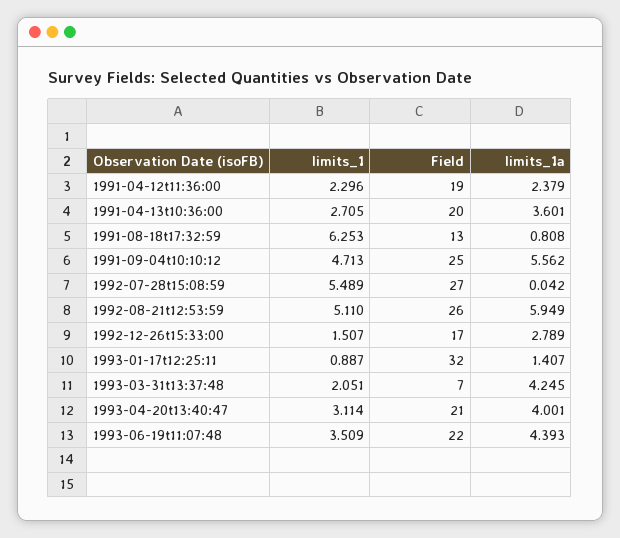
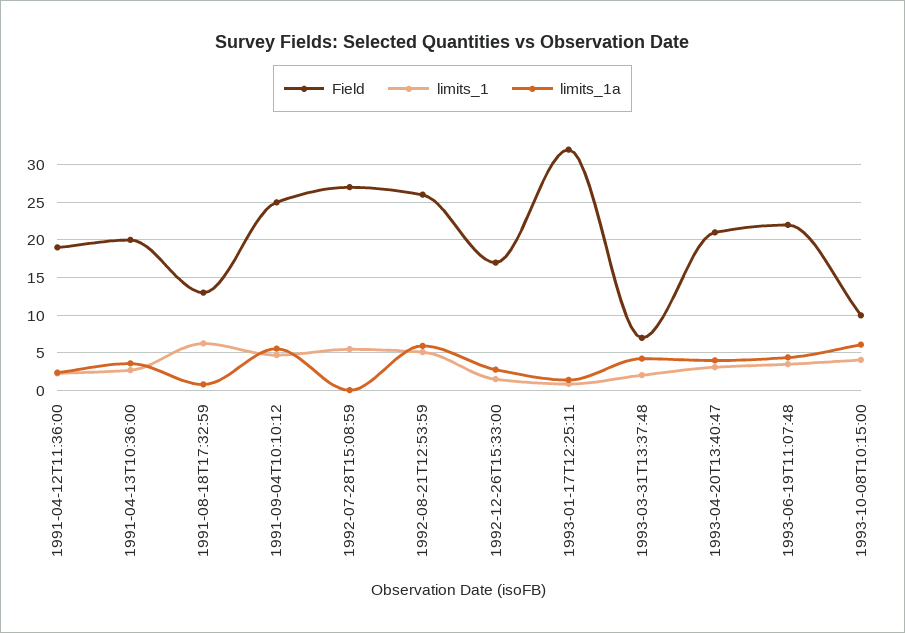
Field, 1993-10-08T10:15:00: none -> 10
limits_1, 1993-10-08T10:15:00: none -> 4
limits_1a, 1993-10-08T10:15:00: none -> 6

